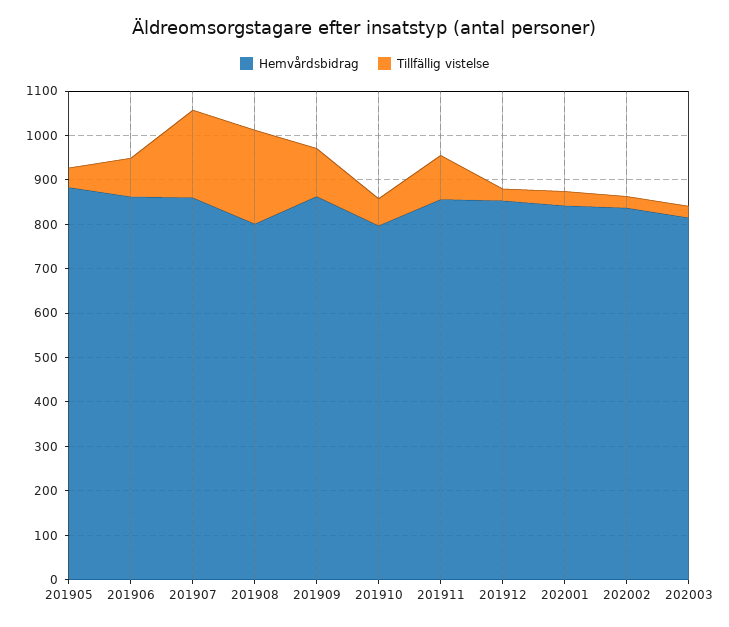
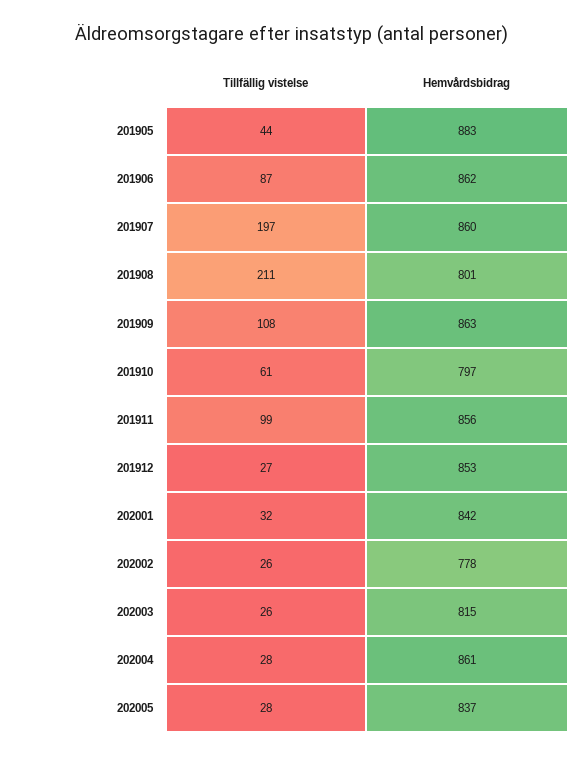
Hemvårdsbidrag, 202002: 840 -> 778
Tillfällig vistelse, 202004: none -> 28
Hemvårdsbidrag, 202004: none -> 861
Tillfällig vistelse, 202005: none -> 28
Hemvårdsbidrag, 202005: none -> 837

